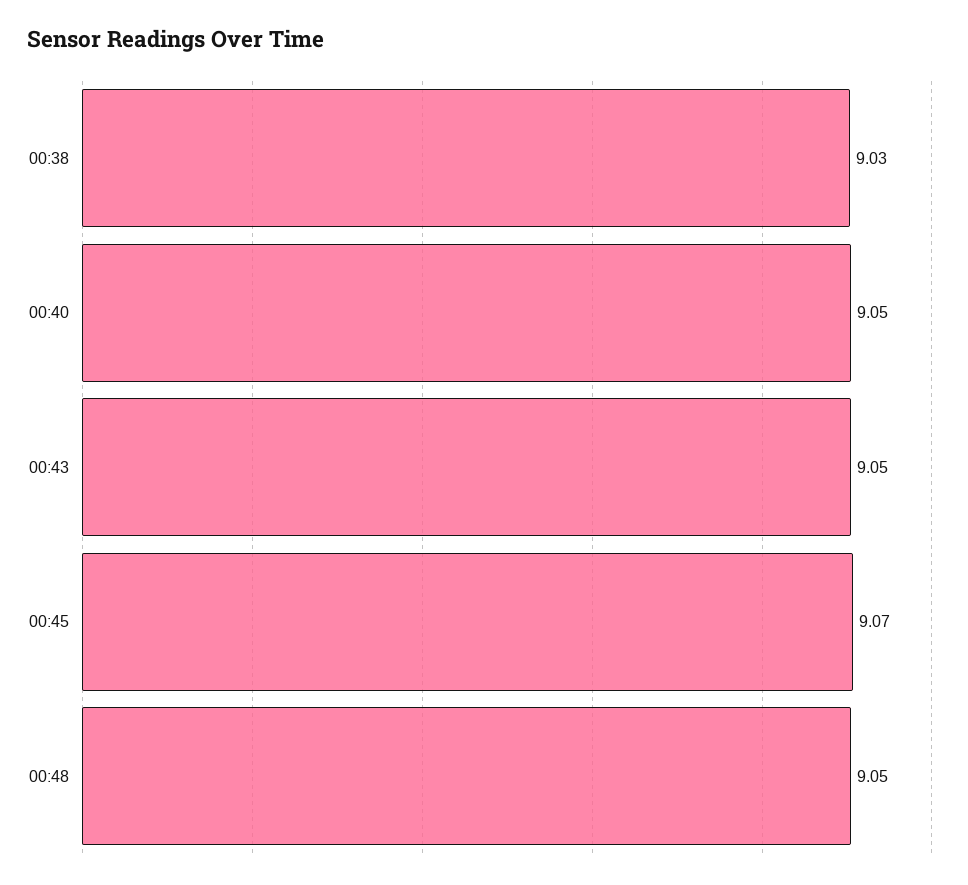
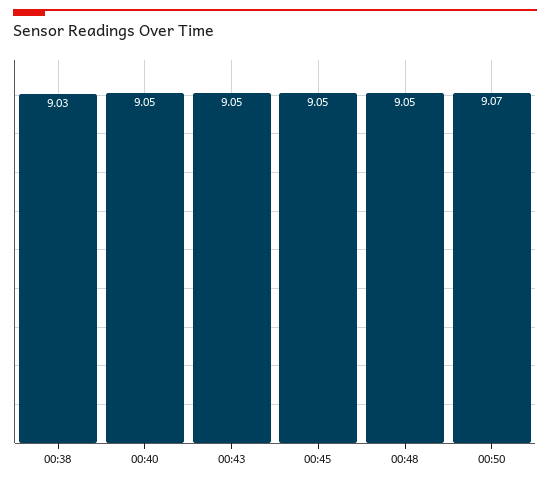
00:45: 9.07 -> 9.05
00:50: none -> 9.07

